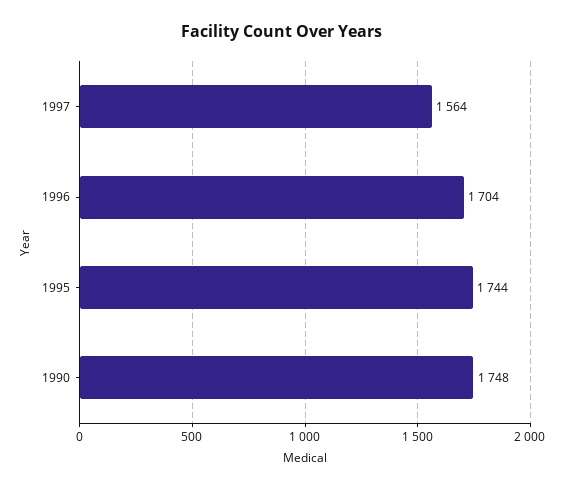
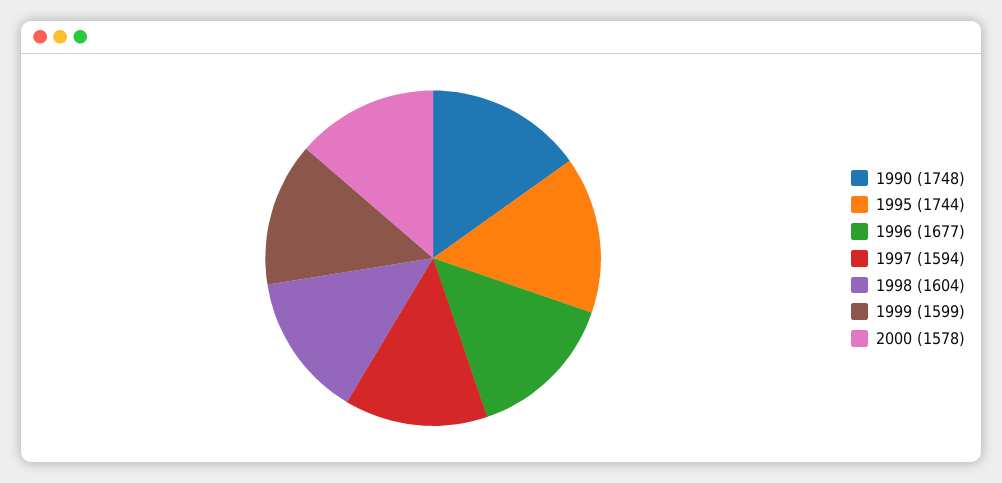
1997: 1564 -> 1594
1996: 1704 -> 1677
1998: none -> 1604
1999: none -> 1599
2000: none -> 1578

